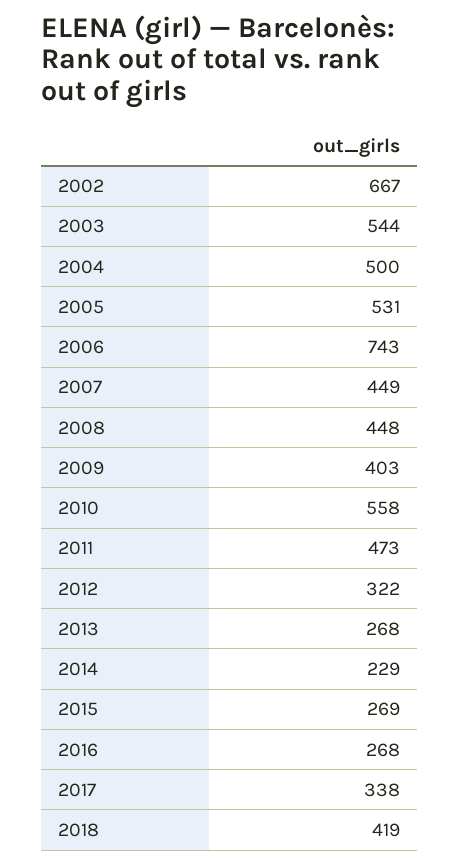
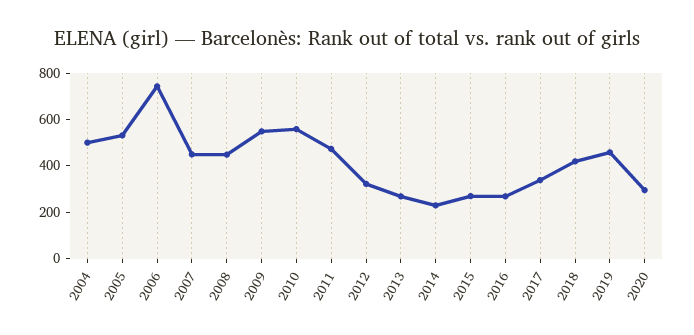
2002: 667 -> none
2003: 544 -> none
2009: 403 -> 550
2019: none -> 450
2020: none -> 300

